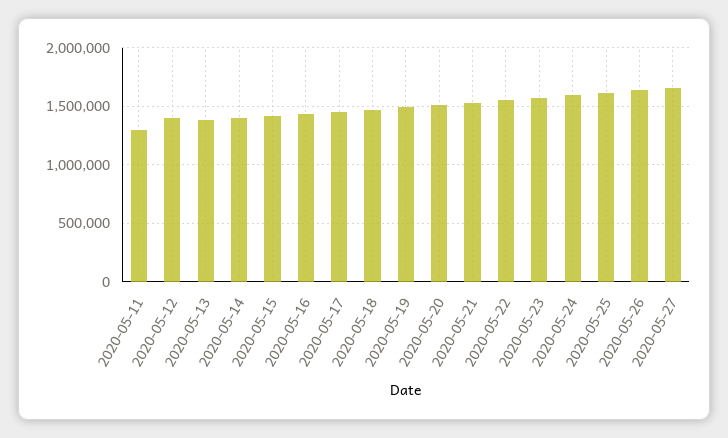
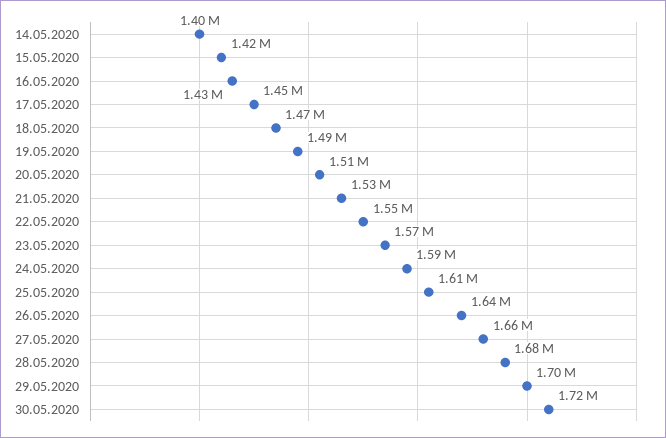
2020-05-11: 1300000 -> none
2020-05-12: 1400000 -> none
2020-05-13: 1400000 -> none
28.05.2020: none -> 1680000
29.05.2020: none -> 1700000
30.05.2020: none -> 1720000

